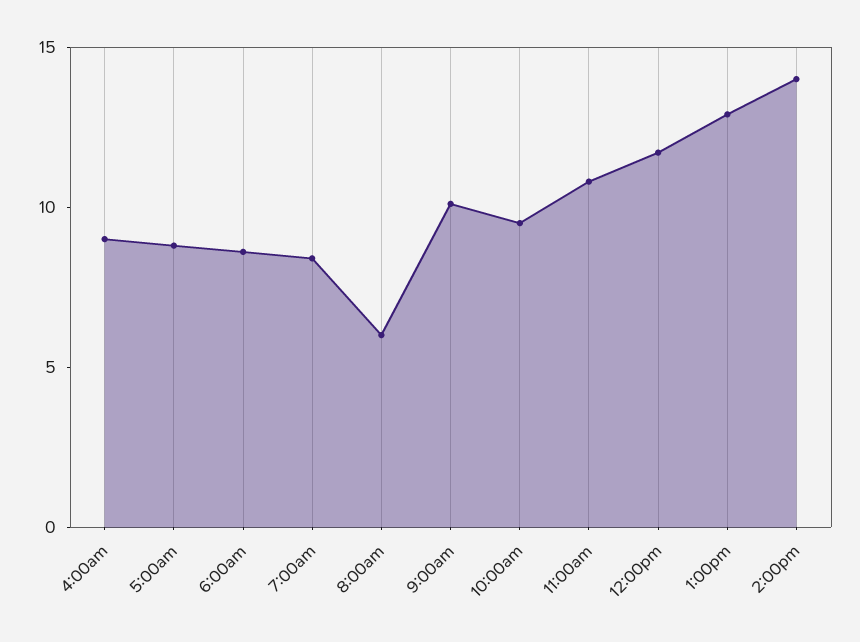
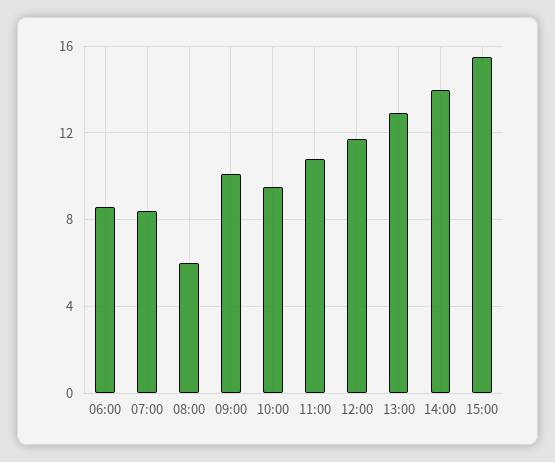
4:00am: 9 -> none
5:00am: 9 -> none
15:00: none -> 15.5

